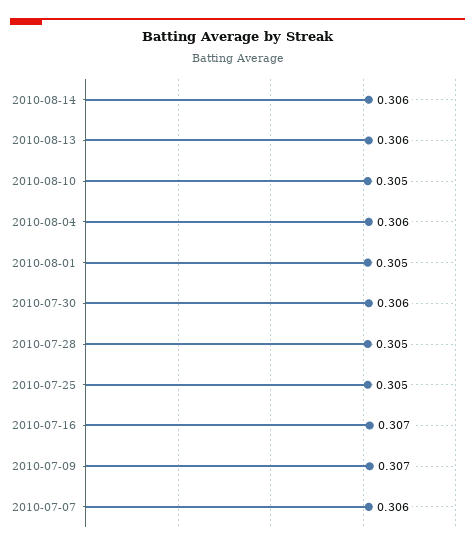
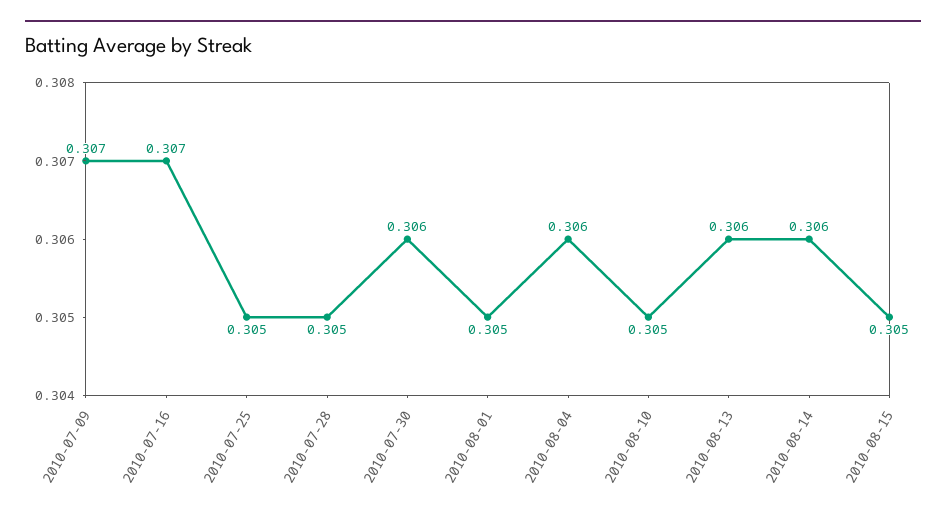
2010-07-07: 0.306 -> none
2010-08-15: none -> 0.305

